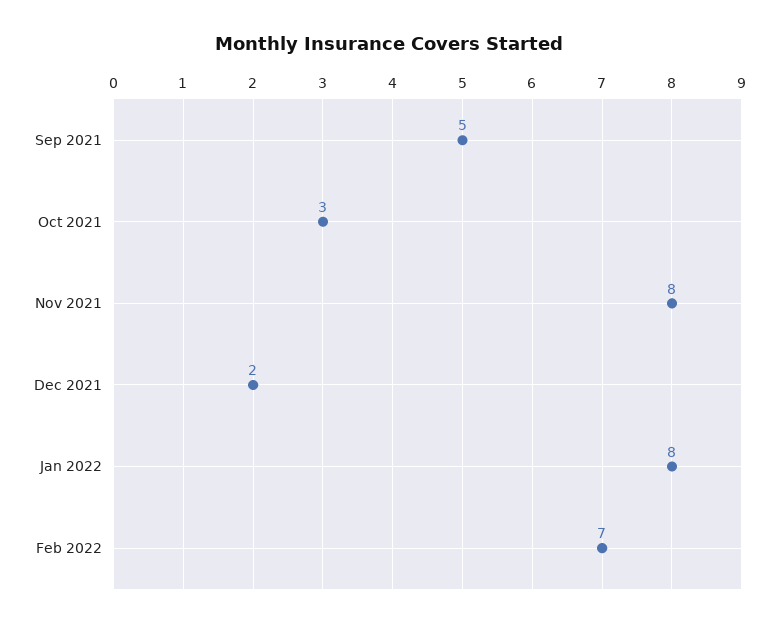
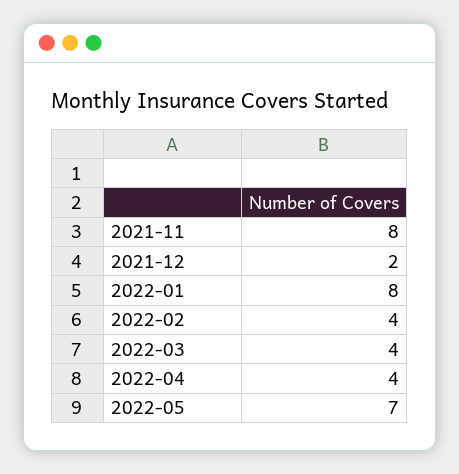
Sep 2021: 5 -> none
Oct 2021: 3 -> none
Feb 2022: 7 -> 4
2022-03: none -> 4
2022-04: none -> 4
2022-05: none -> 7

